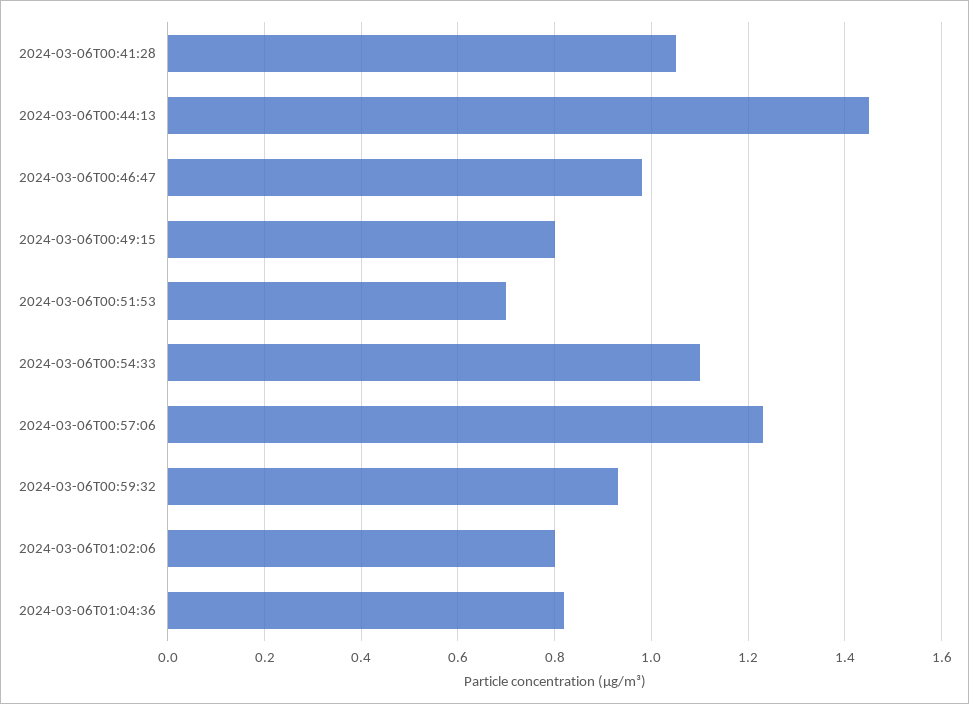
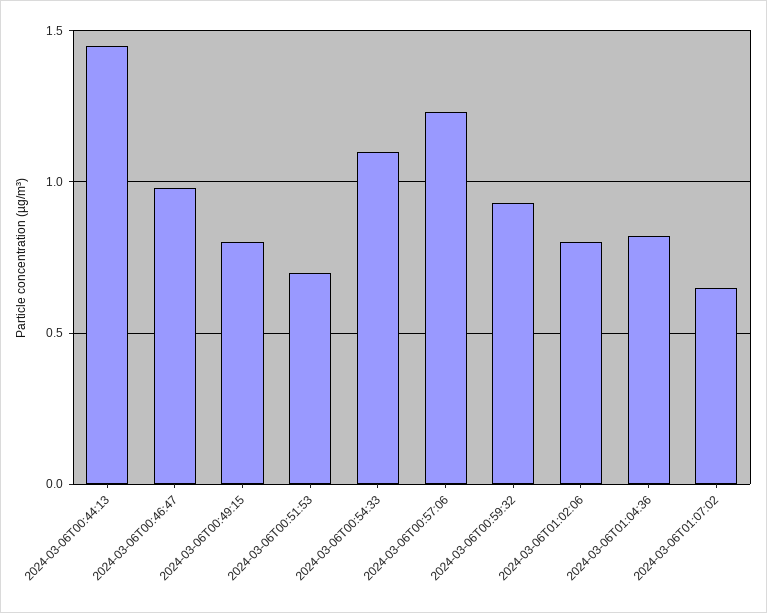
2024-03-06T00:41:28: 1.05 -> none
2024-03-06T01:07:02: none -> 0.65

